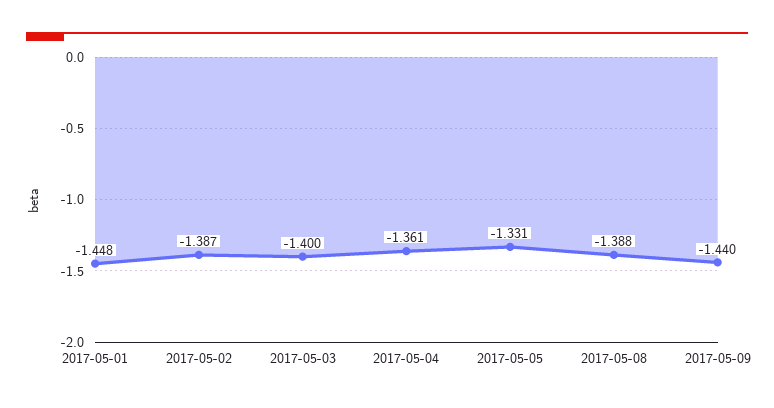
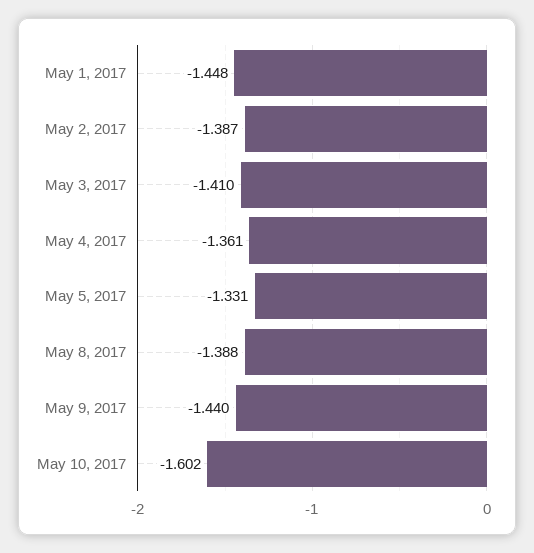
2017-05-03: -1.4 -> -1.41
May 10, 2017: none -> -1.602

